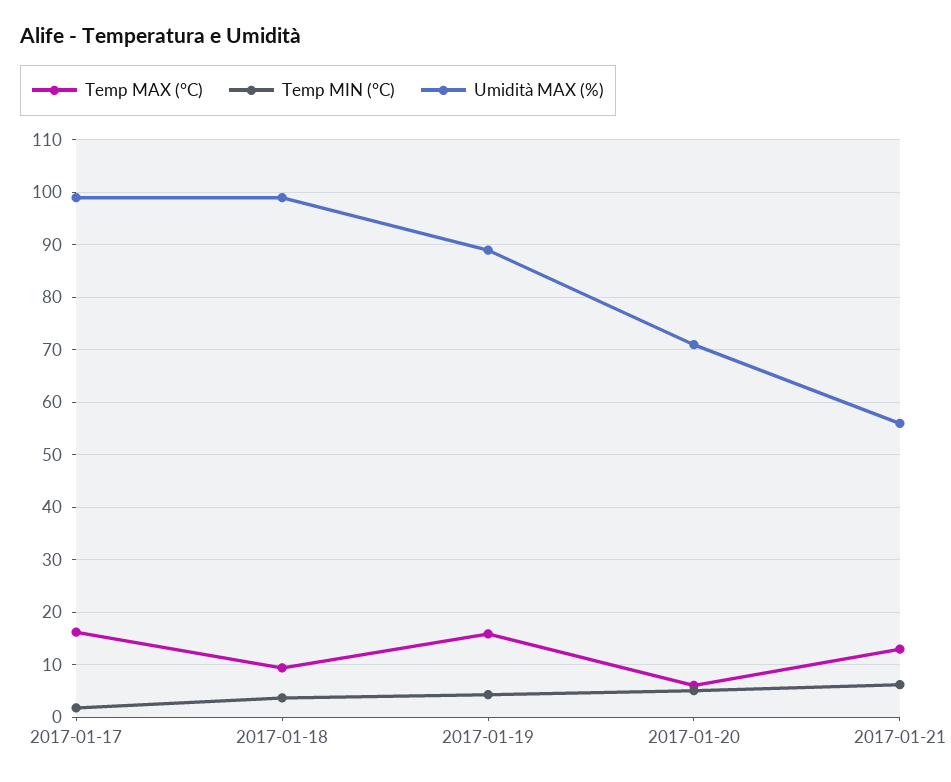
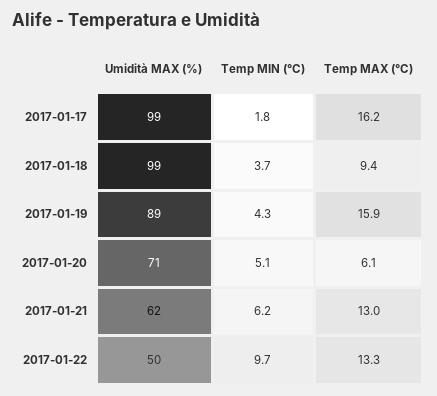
Umidità MAX (%), 2017-01-21: 56 -> 62
Umidità MAX (%), 2017-01-22: none -> 50
Temp MIN (°C), 2017-01-22: none -> 9.7
Temp MAX (°C), 2017-01-22: none -> 13.3

